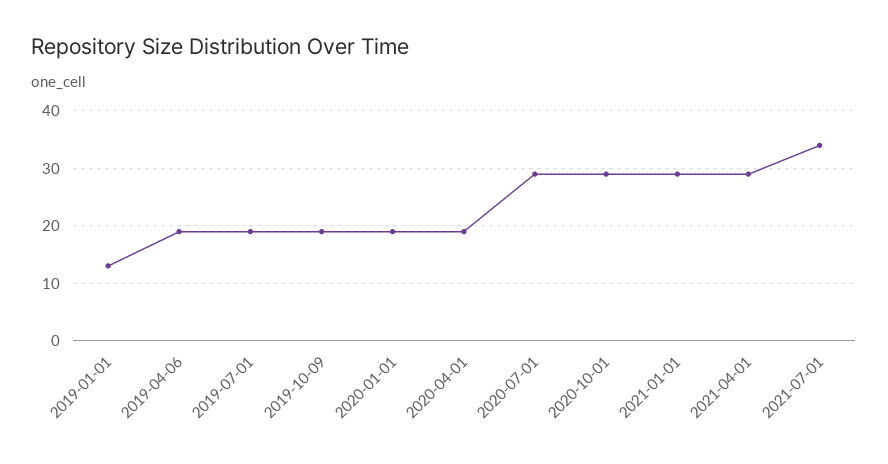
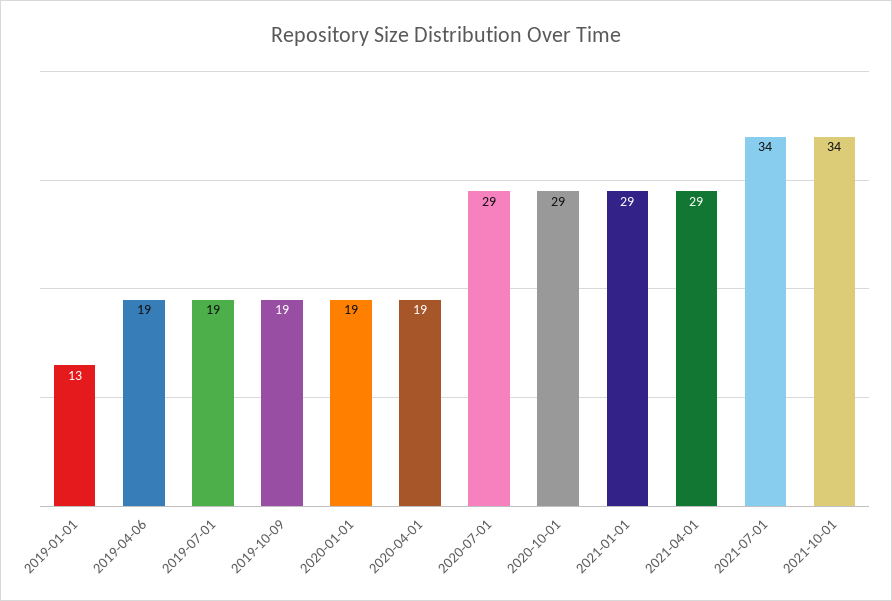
2021-10-01: none -> 34

